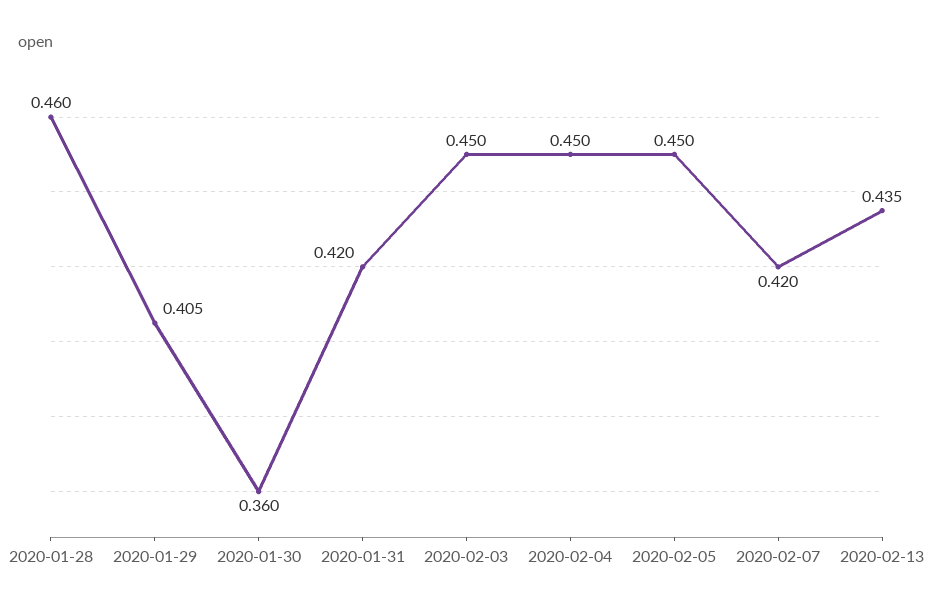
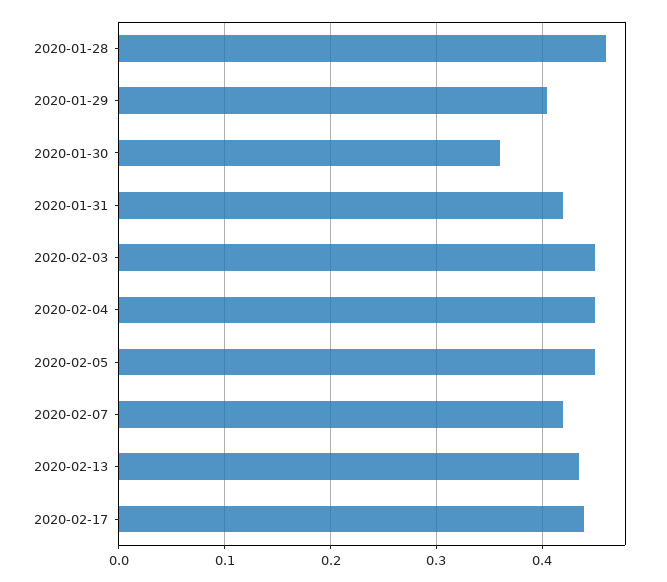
2020-02-17: none -> 0.44

